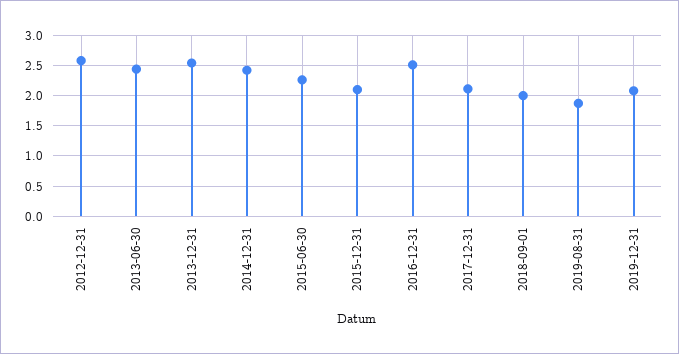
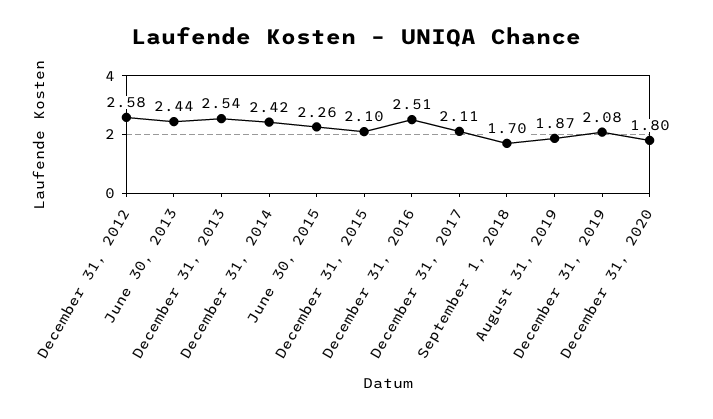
2018-09-01: 2 -> 1.7
December 31, 2020: none -> 1.8

